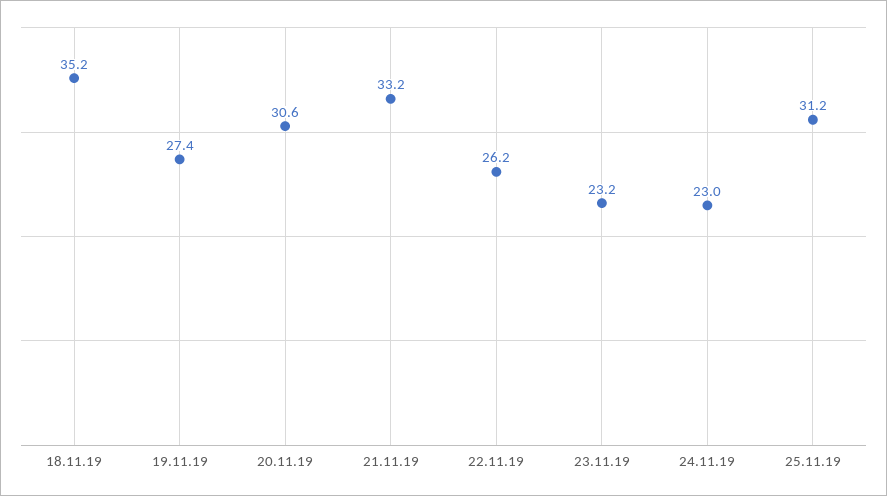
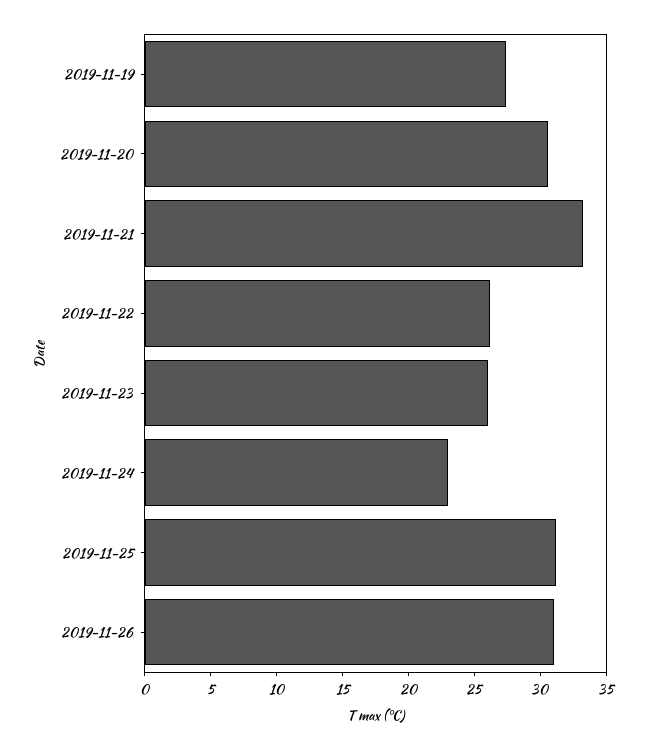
18.11.19: 35.2 -> none
23.11.19: 23.2 -> 26
2019-11-26: none -> 31

